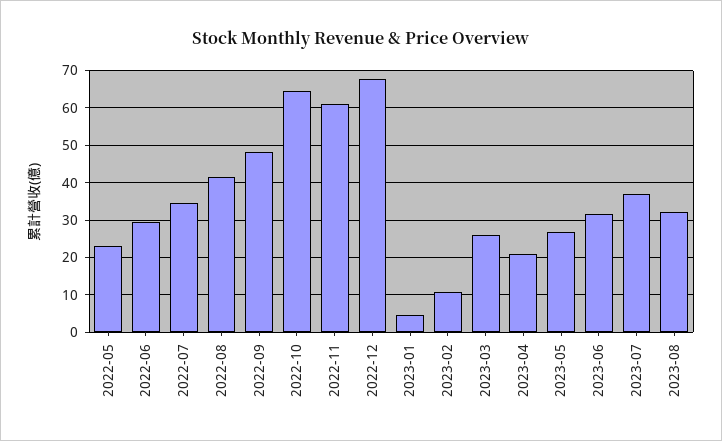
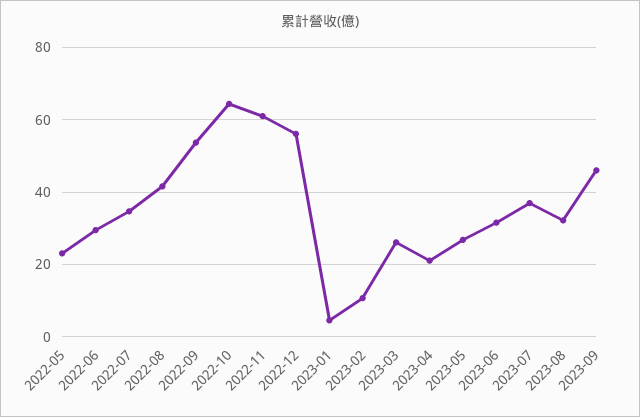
2022-09: 48 -> 54
2022-12: 68 -> 56
2023-09: none -> 46

